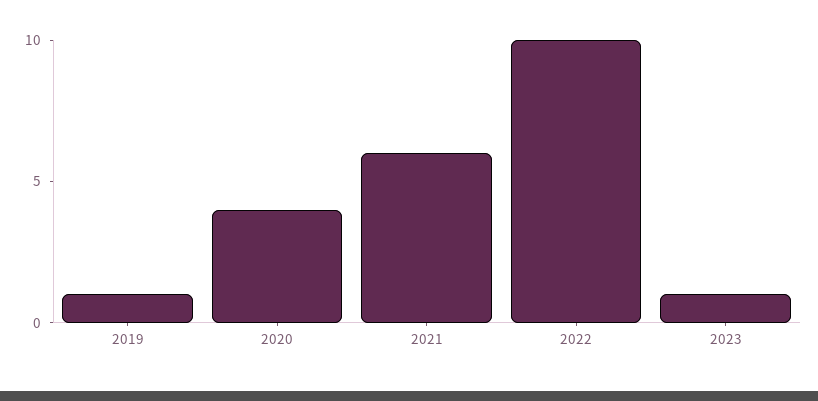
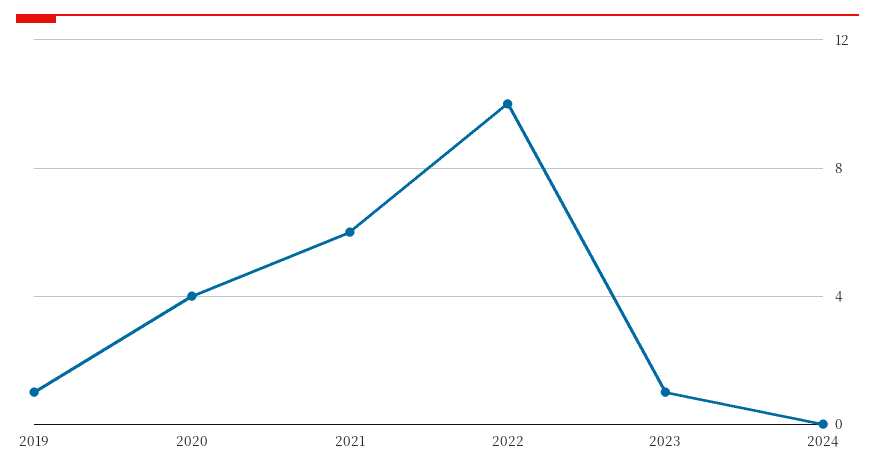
2024: none -> 0

